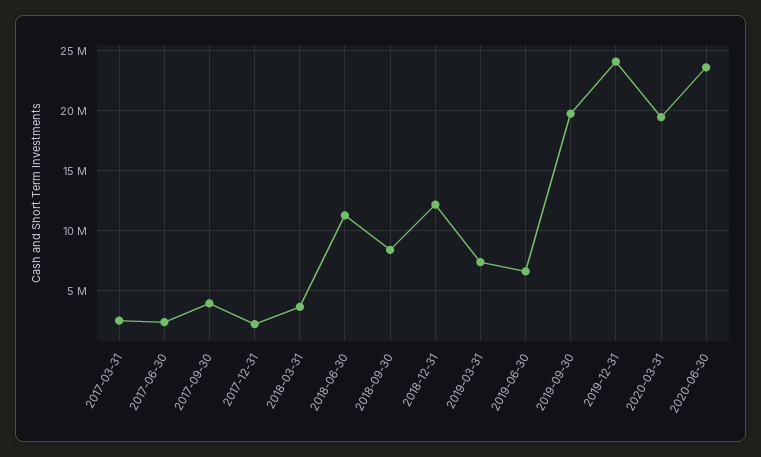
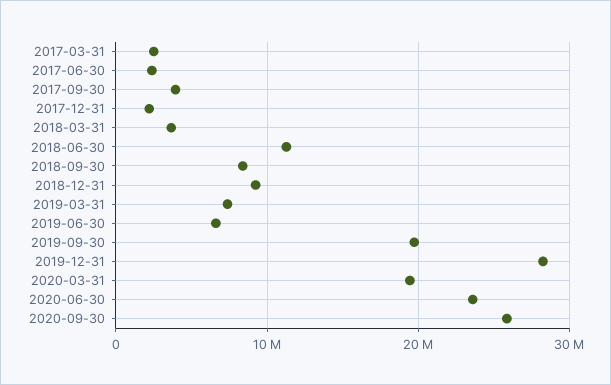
2018-12-31: 12000000 -> 9000000
2019-12-31: 24000000 -> 28000000
2020-09-30: none -> 26000000

